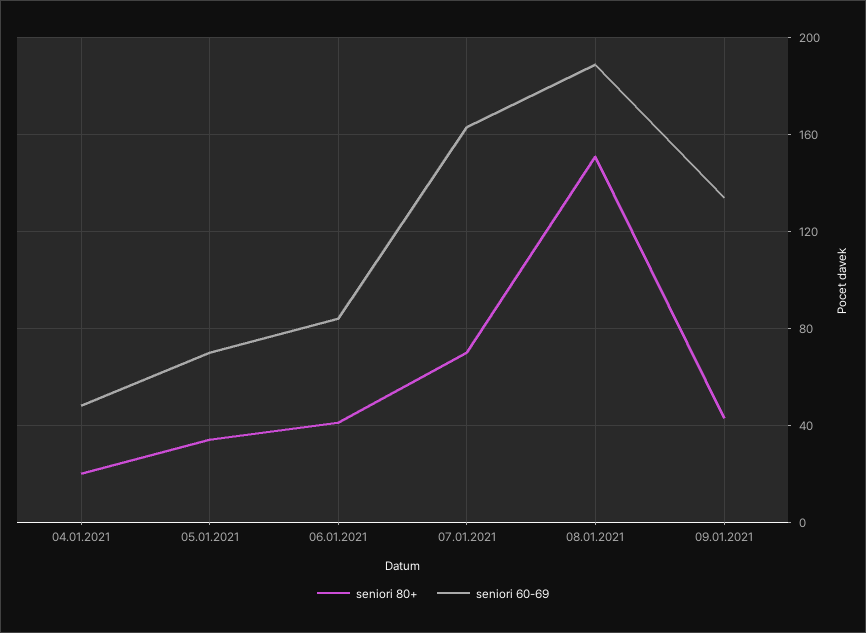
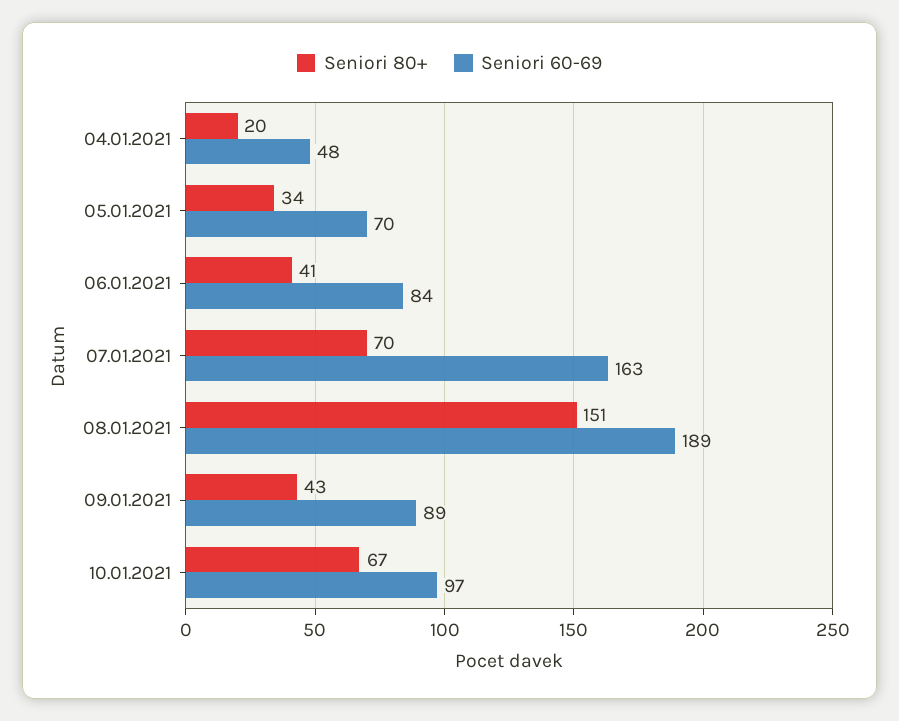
seniori 60-69, 09.01.2021: 135 -> 89
seniori 80+, 10.01.2021: none -> 67
seniori 60-69, 10.01.2021: none -> 97

